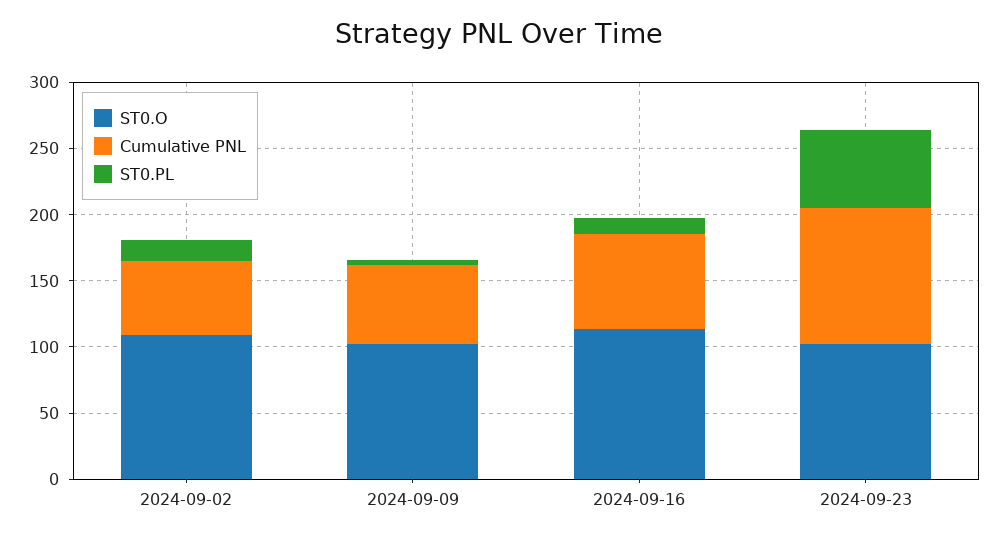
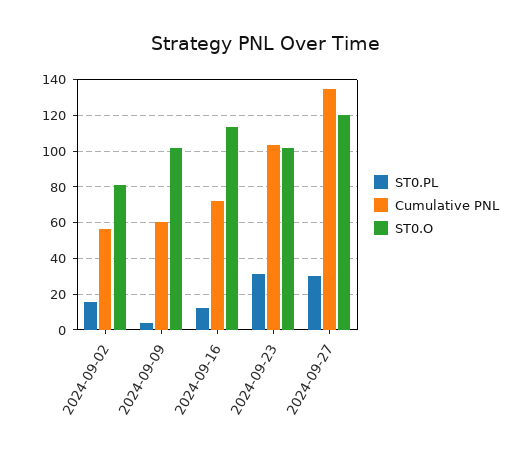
ST0.O, 2024-09-02: 110 -> 80
ST0.PL, 2024-09-23: 60 -> 30
ST0.PL, 2024-09-27: none -> 30
Cumulative PNL, 2024-09-27: none -> 135
ST0.O, 2024-09-27: none -> 120

